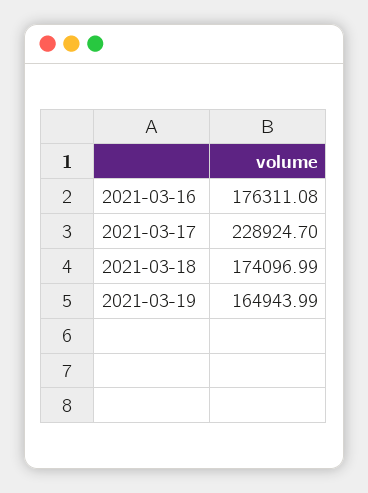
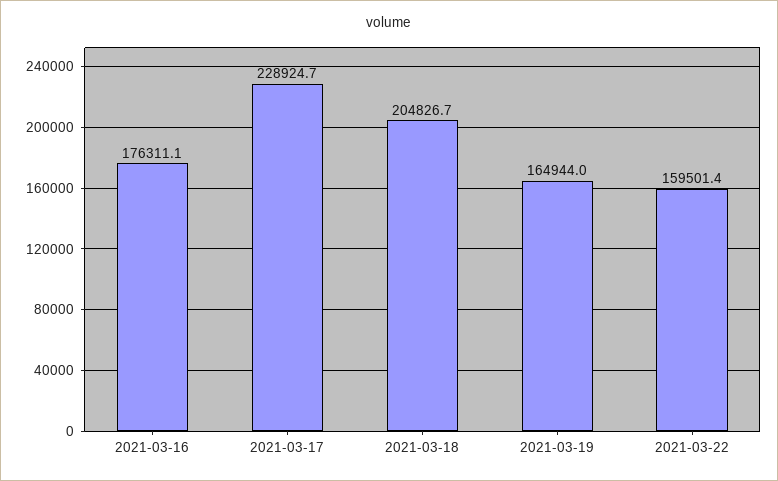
2021-03-18: 174096.99 -> 204826.7
2021-03-22: none -> 159501.4

